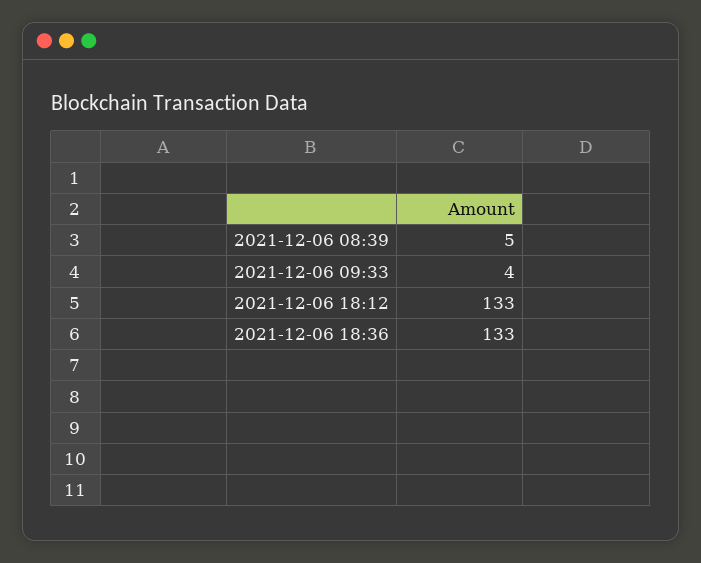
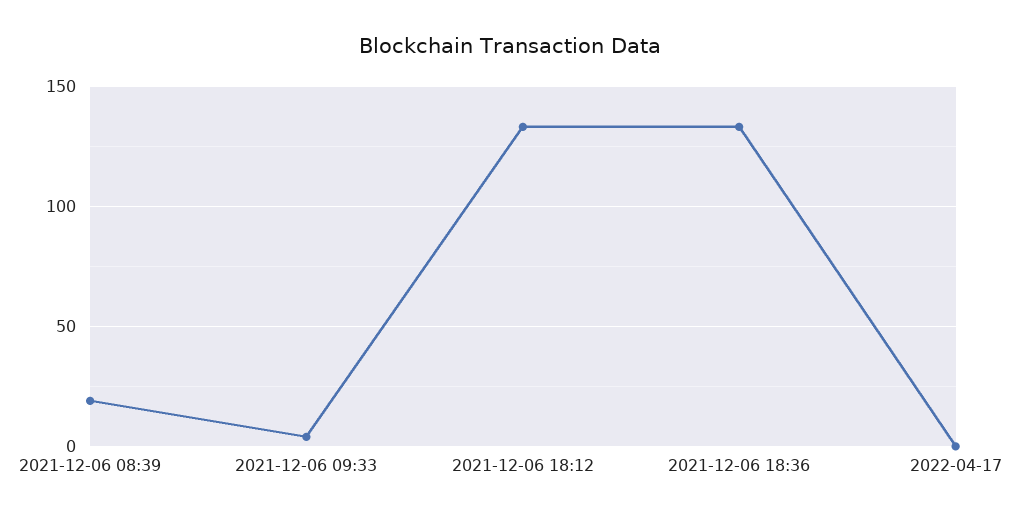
2021-12-06 08:39: 5 -> 20
2022-04-17: none -> 0

